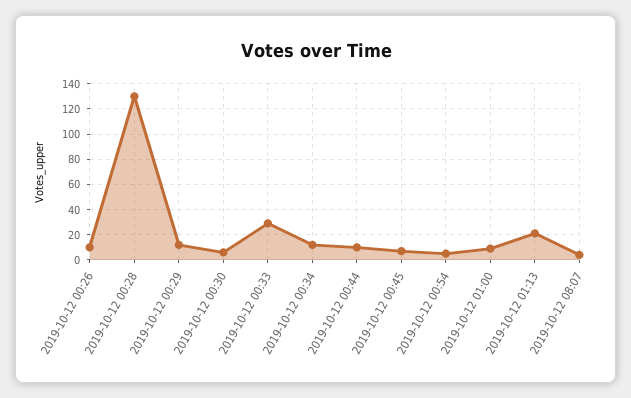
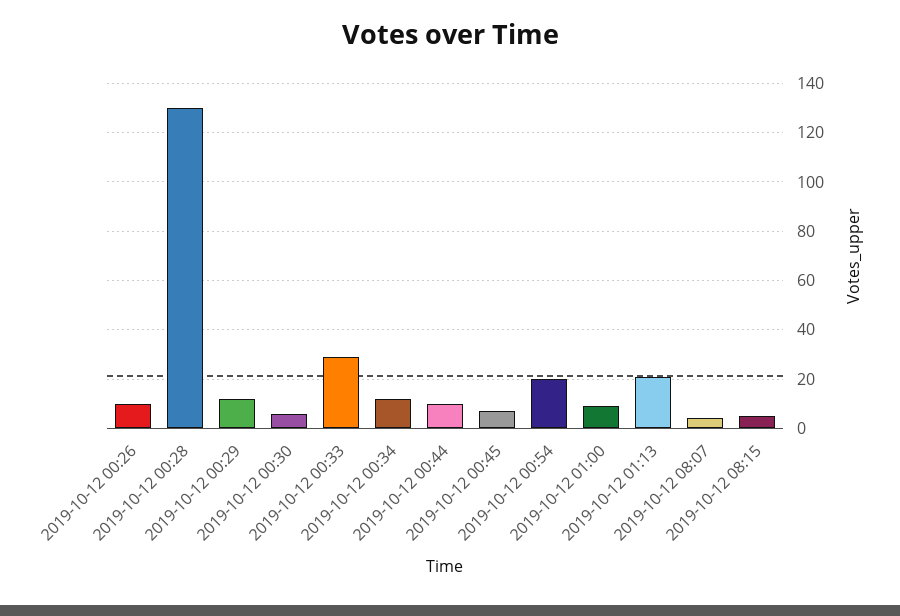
2019-10-12 00:54: 5 -> 20
2019-10-12 08:15: none -> 5

